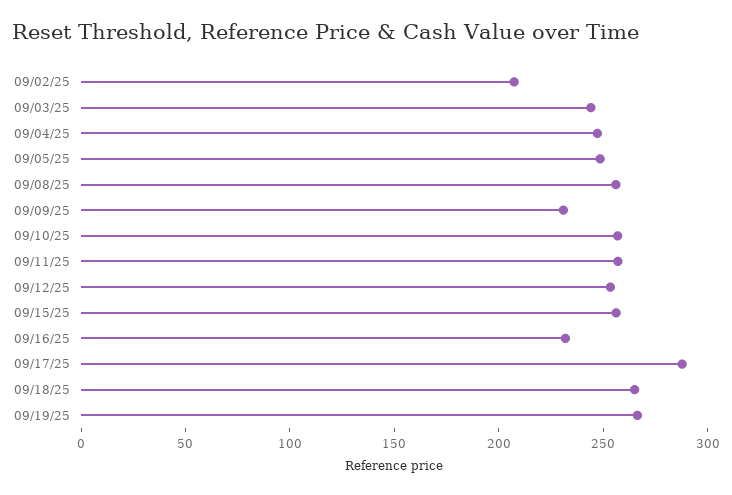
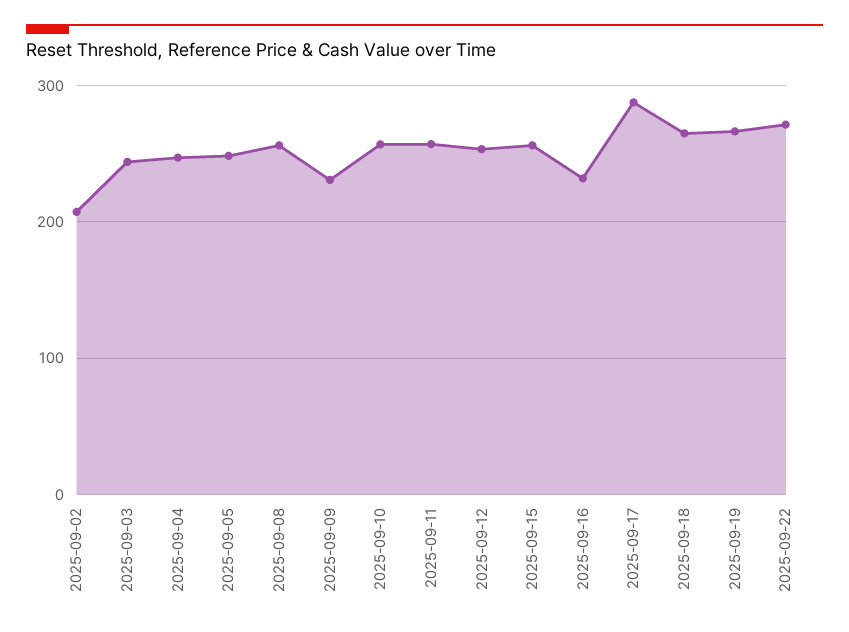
2025-09-22: none -> 270

